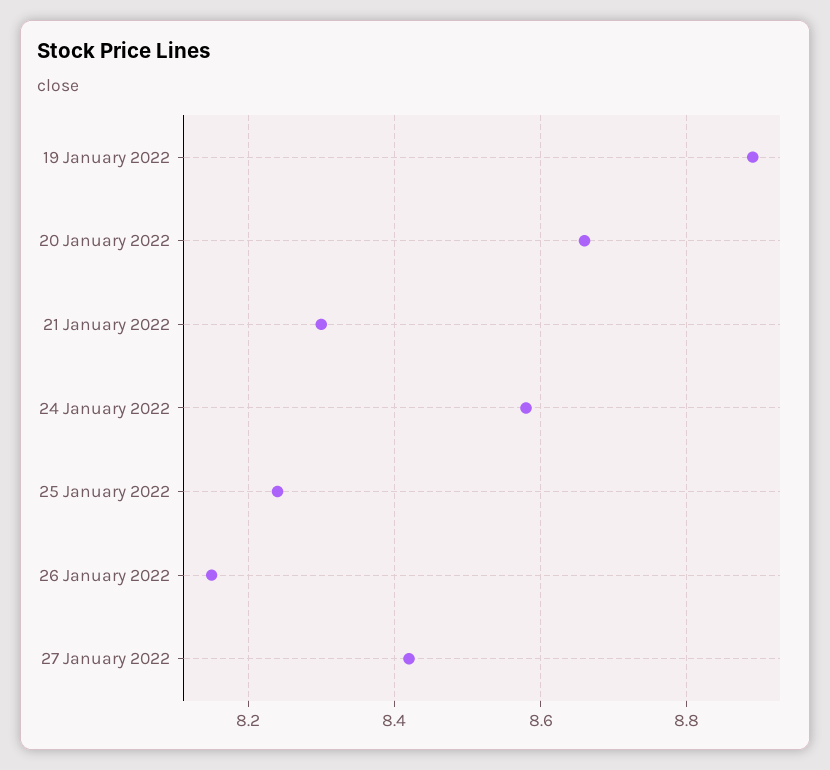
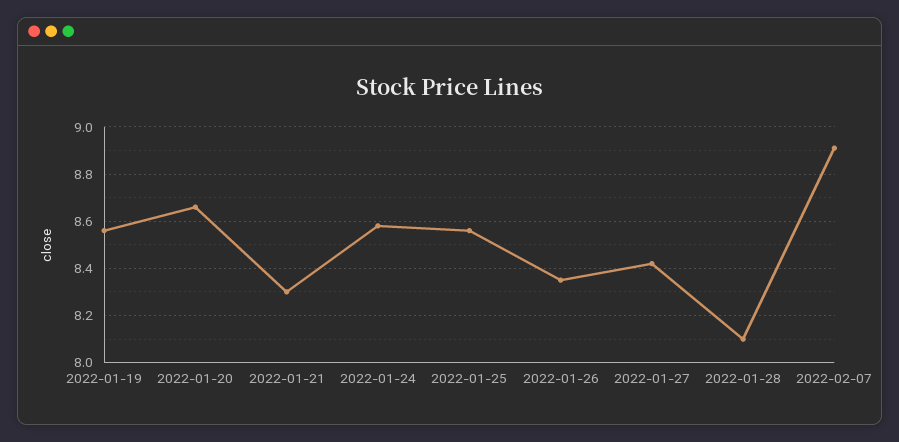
19 January 2022: 8.9 -> 8.55
25 January 2022: 8.25 -> 8.55
26 January 2022: 8.15 -> 8.35
2022-01-28: none -> 8.1
2022-02-07: none -> 8.9

